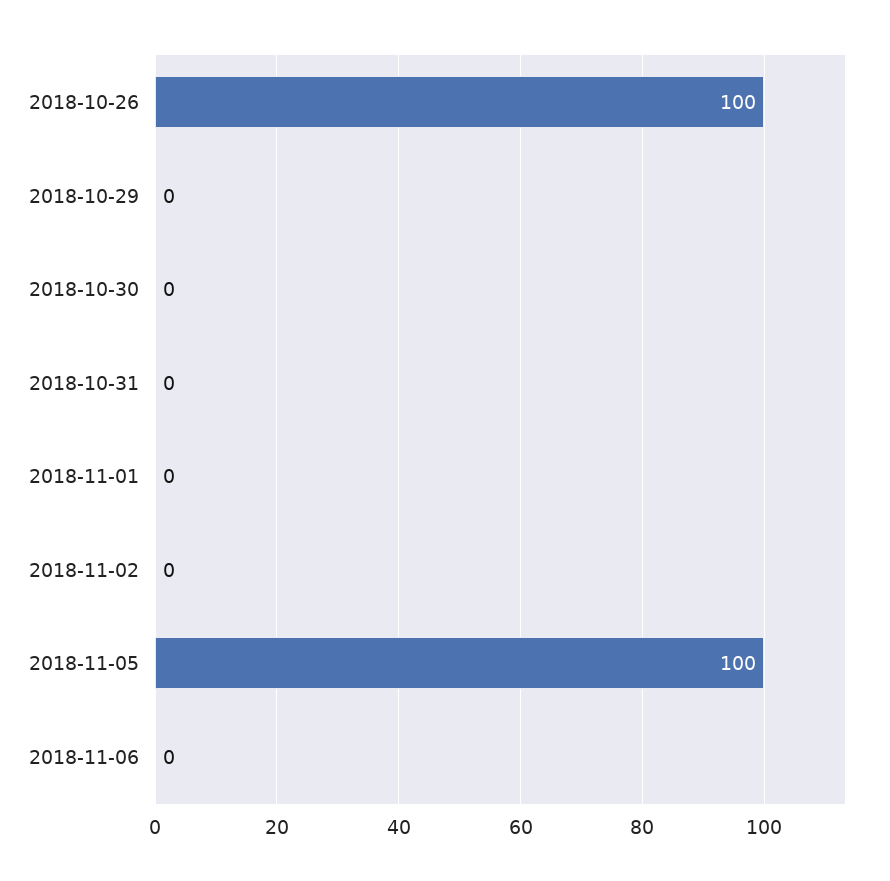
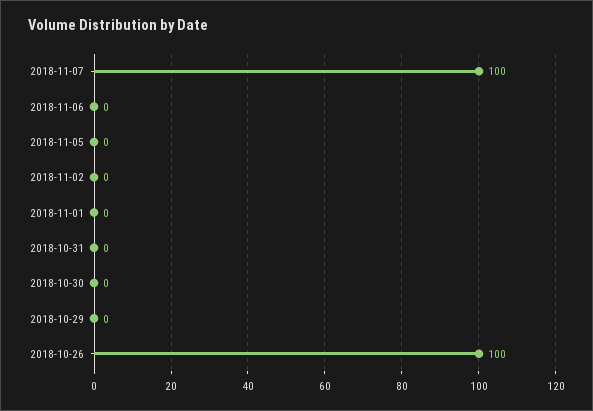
2018-11-05: 100 -> 0
2018-11-07: none -> 100

